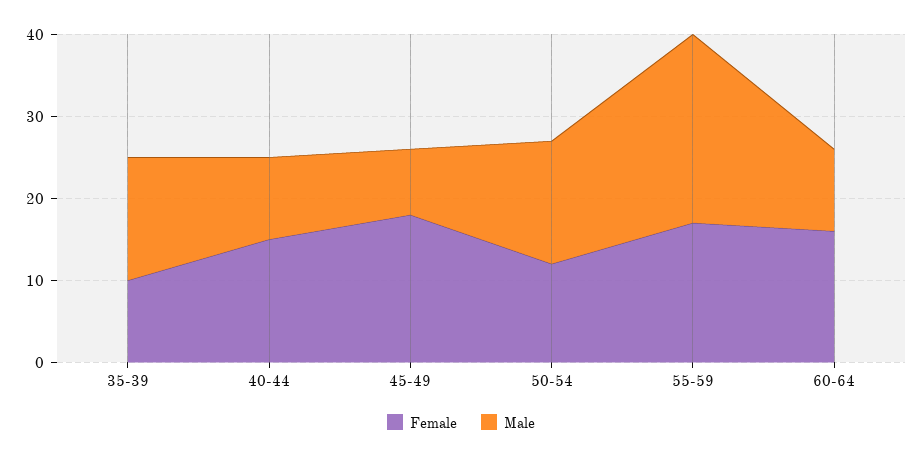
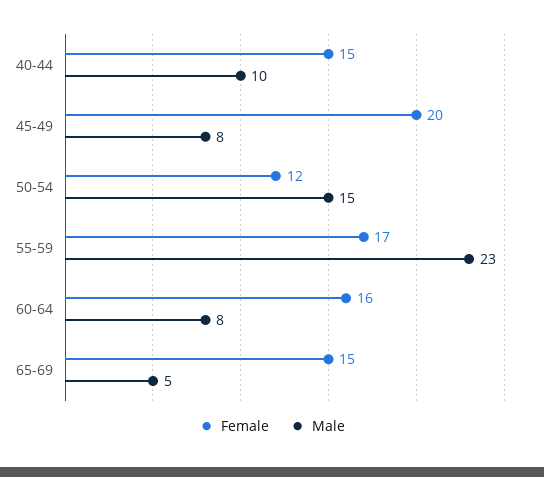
Female, 35-39: 10 -> none
Male, 35-39: 15 -> none
Female, 45-49: 18 -> 20
Male, 60-64: 10 -> 8
Female, 65-69: none -> 15
Male, 65-69: none -> 5

